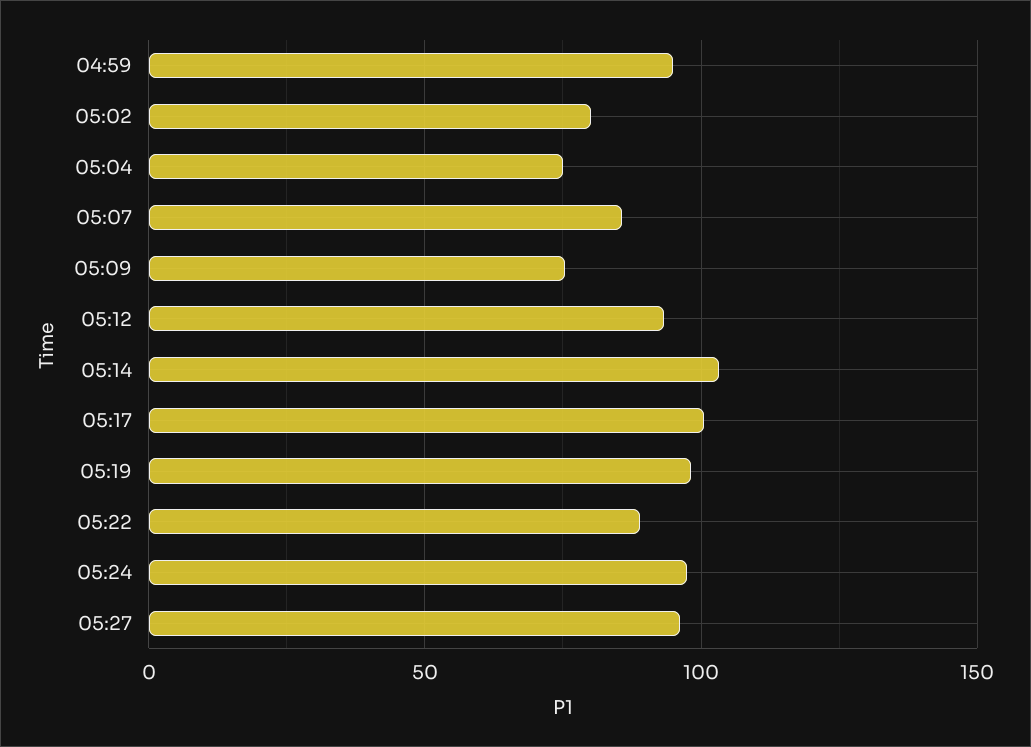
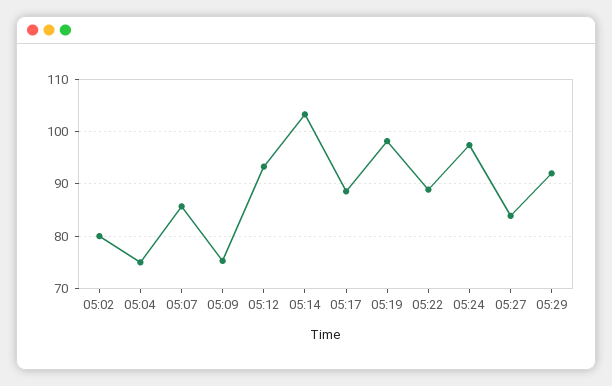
04:59: 95 -> none
05:17: 100 -> 88
05:27: 95 -> 84
05:29: none -> 92

